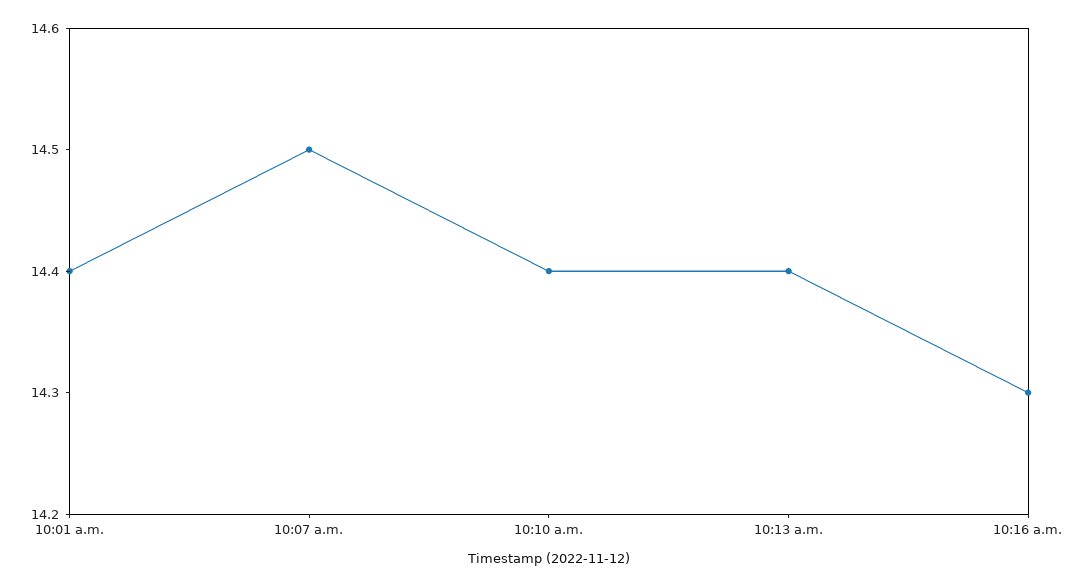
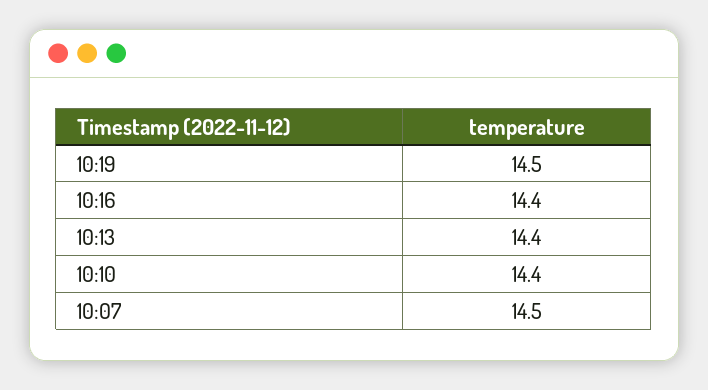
10:01 a.m.: 14.4 -> none
10:16 a.m.: 14.3 -> 14.4
10:19: none -> 14.5

